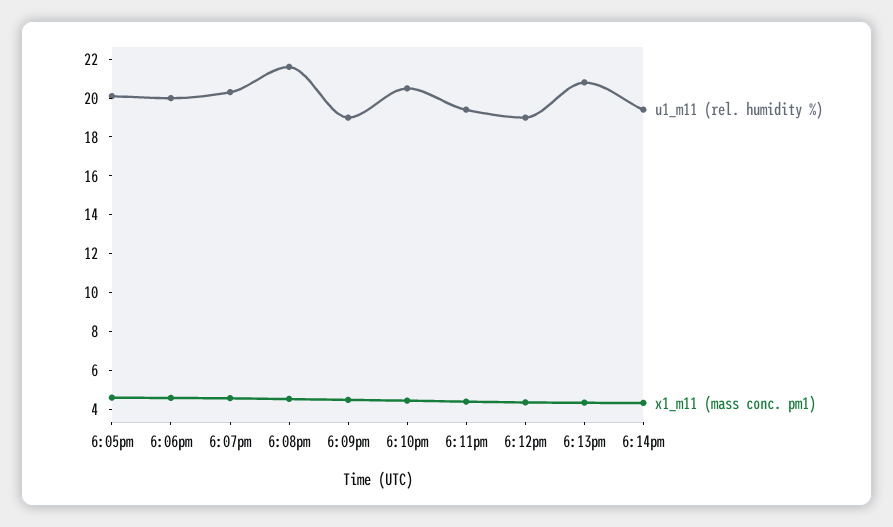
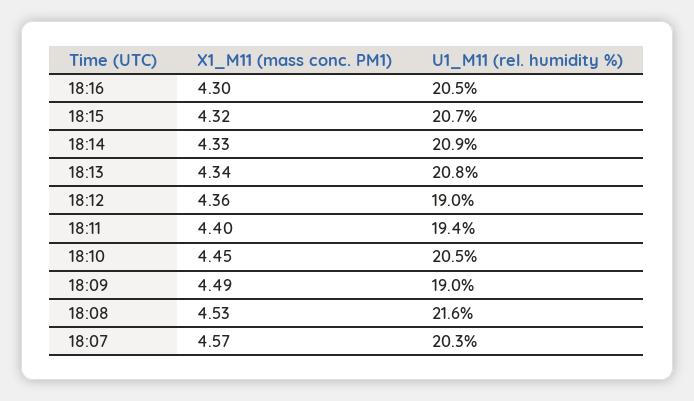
u1_m11 (rel. humidity %), 6:05pm: 20 -> none
x1_m11 (mass conc. pm1), 6:05pm: 4.5 -> none
u1_m11 (rel. humidity %), 6:06pm: 20 -> none
x1_m11 (mass conc. pm1), 6:06pm: 4.5 -> none
u1_m11 (rel. humidity %), 6:14pm: 19.5 -> 20.9
x1_m11 (mass conc. pm1), 18:16: none -> 4.3
u1_m11 (rel. humidity %), 18:16: none -> 20.5
x1_m11 (mass conc. pm1), 18:15: none -> 4.32
u1_m11 (rel. humidity %), 18:15: none -> 20.7

